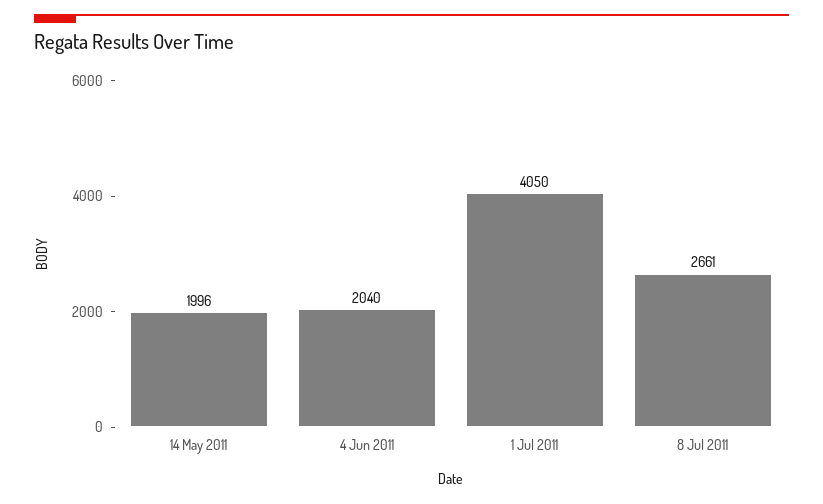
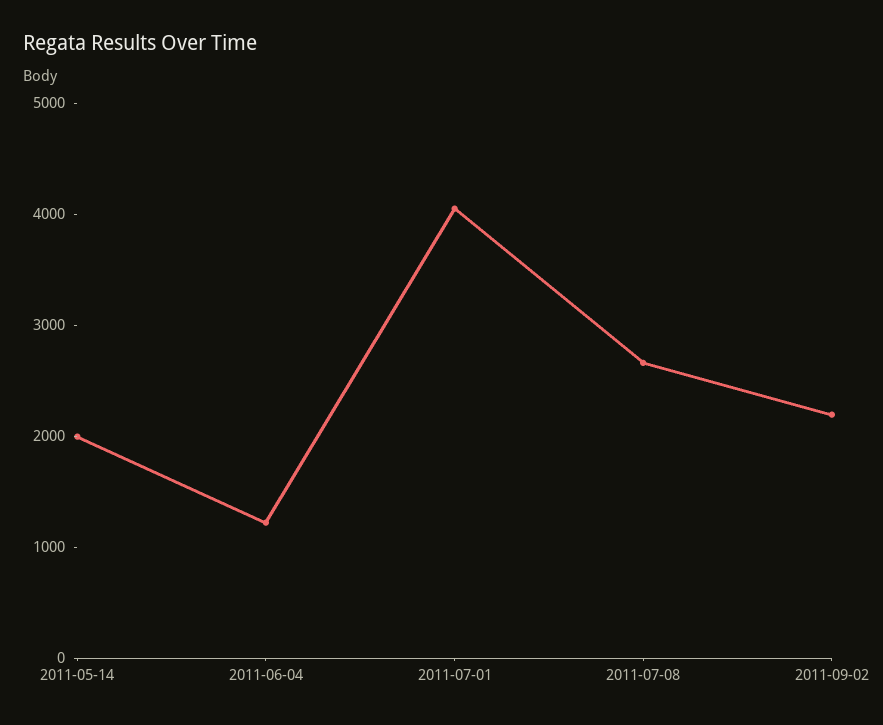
4 Jun 2011: 2040 -> 1200
2011-09-02: none -> 2200

